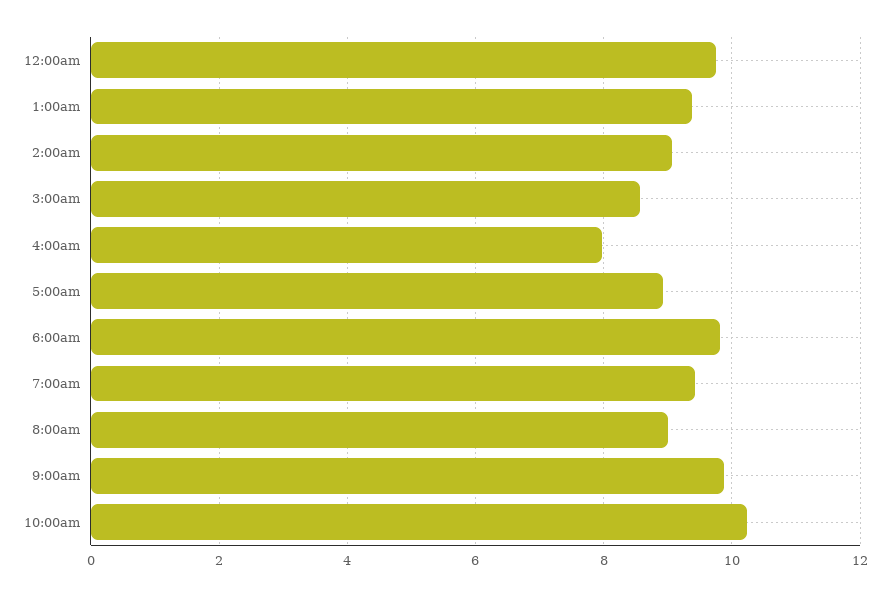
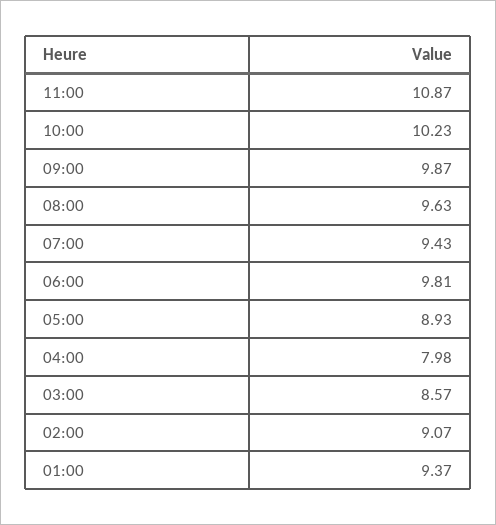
12:00am: 9.8 -> none
8:00am: 9 -> 9.63
11:00: none -> 10.87

